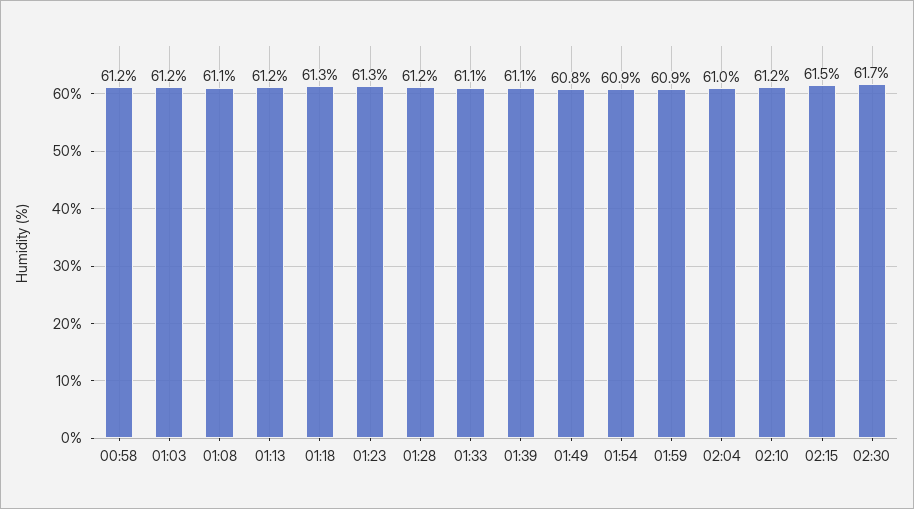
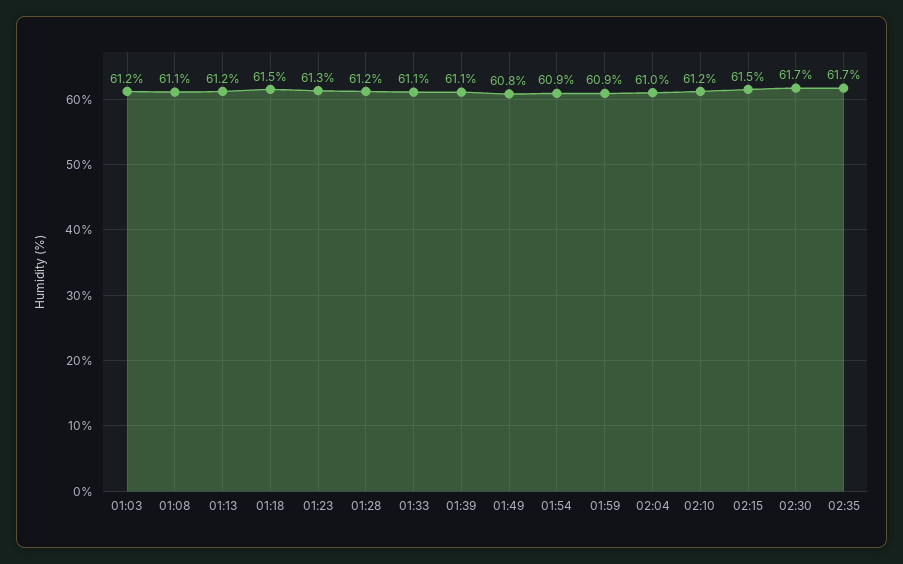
00:58: 61.2 -> none
01:18: 61.3 -> 61.5
02:35: none -> 61.7

